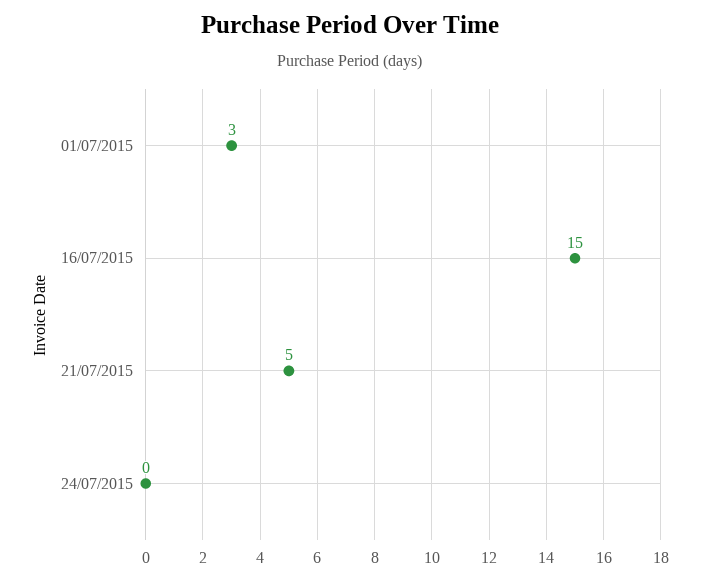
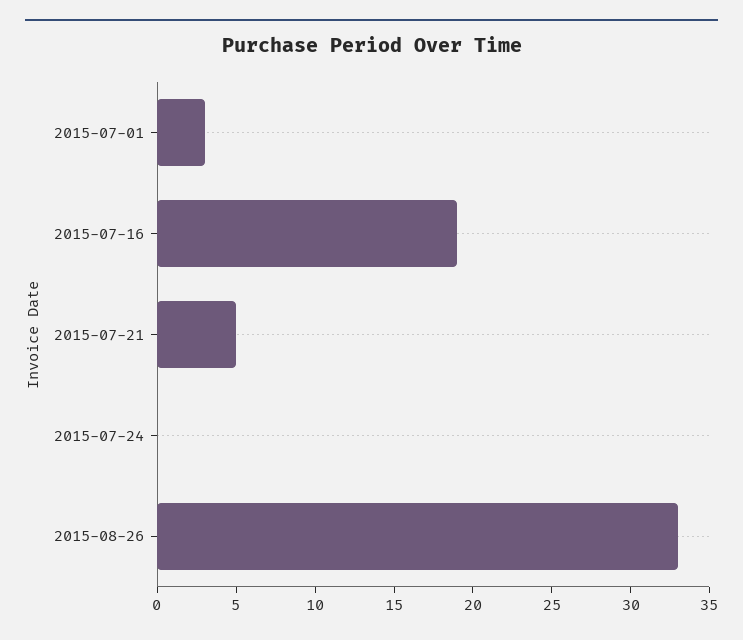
16/07/2015: 15 -> 19
2015-08-26: none -> 33

